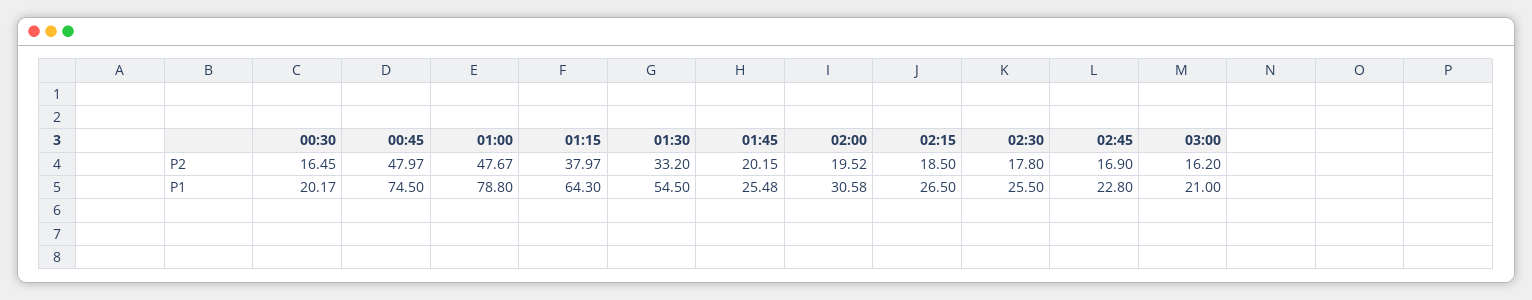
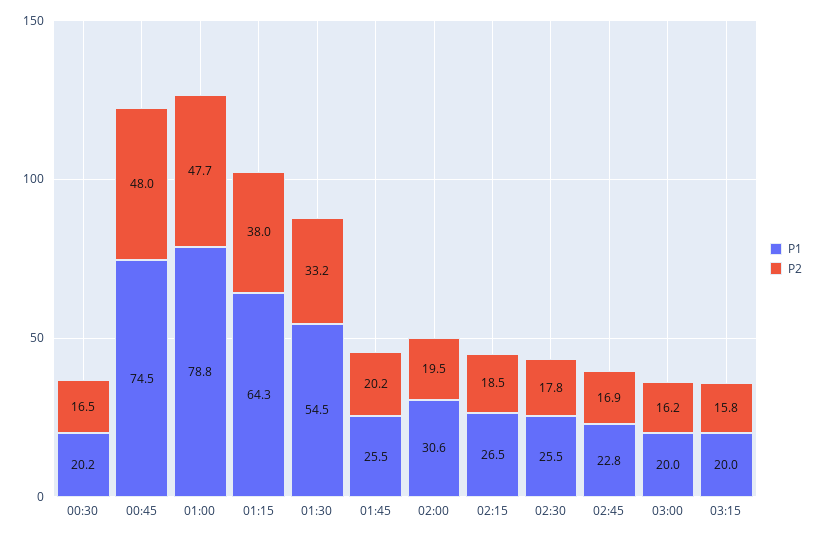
P1, 03:00: 21 -> 20
P1, 03:15: none -> 20
P2, 03:15: none -> 15.8

